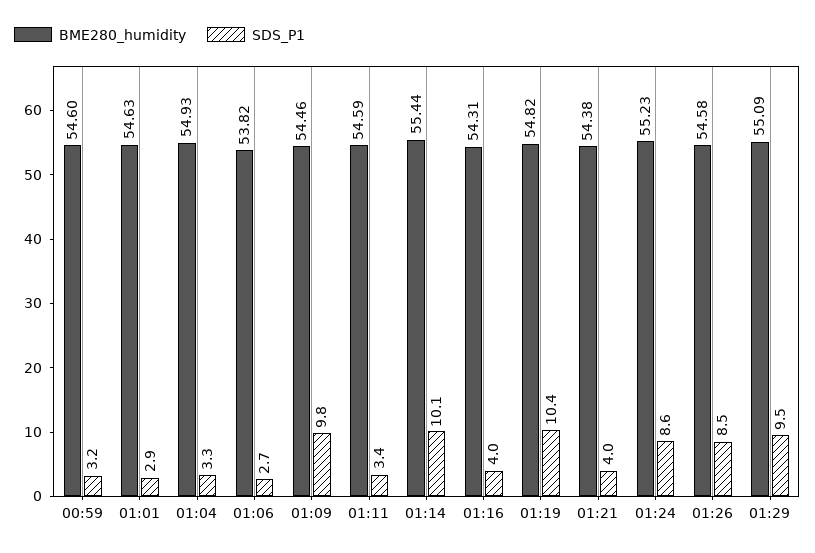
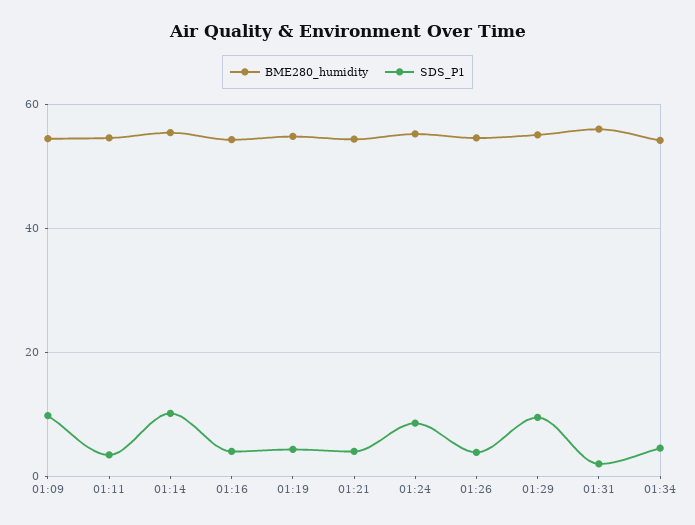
BME280_humidity, 00:59: 54.6 -> none
SDS_P1, 00:59: 3.2 -> none
BME280_humidity, 01:01: 54.63 -> none
SDS_P1, 01:01: 2.9 -> none
BME280_humidity, 01:04: 54.93 -> none
SDS_P1, 01:04: 3.3 -> none
BME280_humidity, 01:06: 53.82 -> none
SDS_P1, 01:06: 2.7 -> none
SDS_P1, 01:19: 10.4 -> 4
SDS_P1, 01:26: 8.5 -> 4
BME280_humidity, 01:31: none -> 56
SDS_P1, 01:31: none -> 2
BME280_humidity, 01:34: none -> 54
SDS_P1, 01:34: none -> 4

